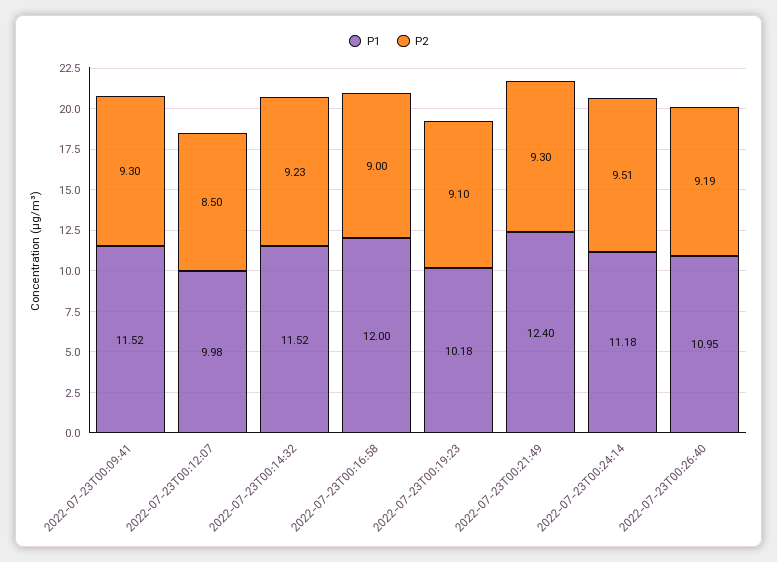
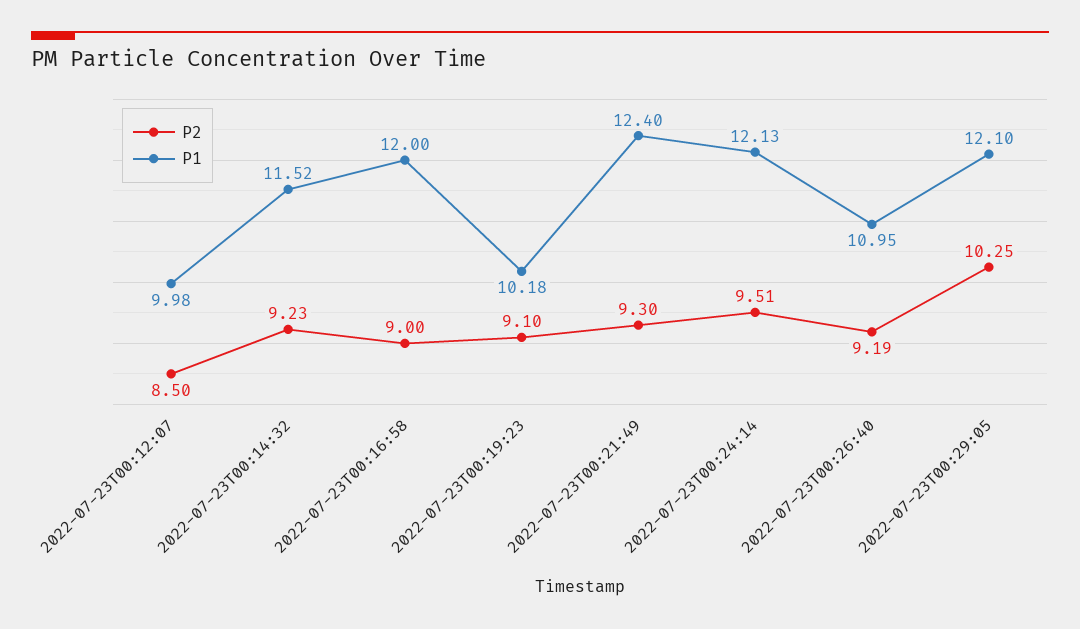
P1, 2022-07-23T00:09:41: 11.52 -> none
P2, 2022-07-23T00:09:41: 9.3 -> none
P1, 2022-07-23T00:24:14: 11.18 -> 12.13
P2, 2022-07-23T00:29:05: none -> 10.25
P1, 2022-07-23T00:29:05: none -> 12.1

